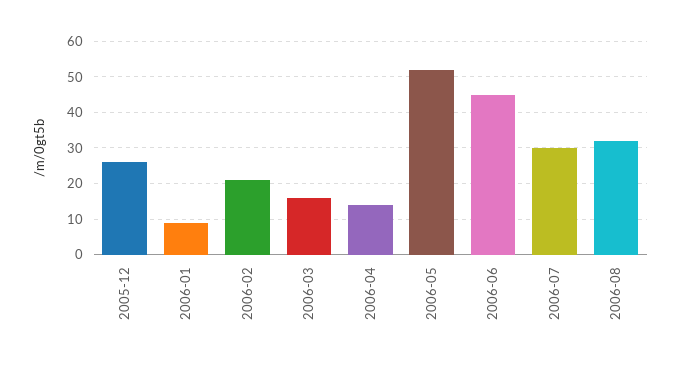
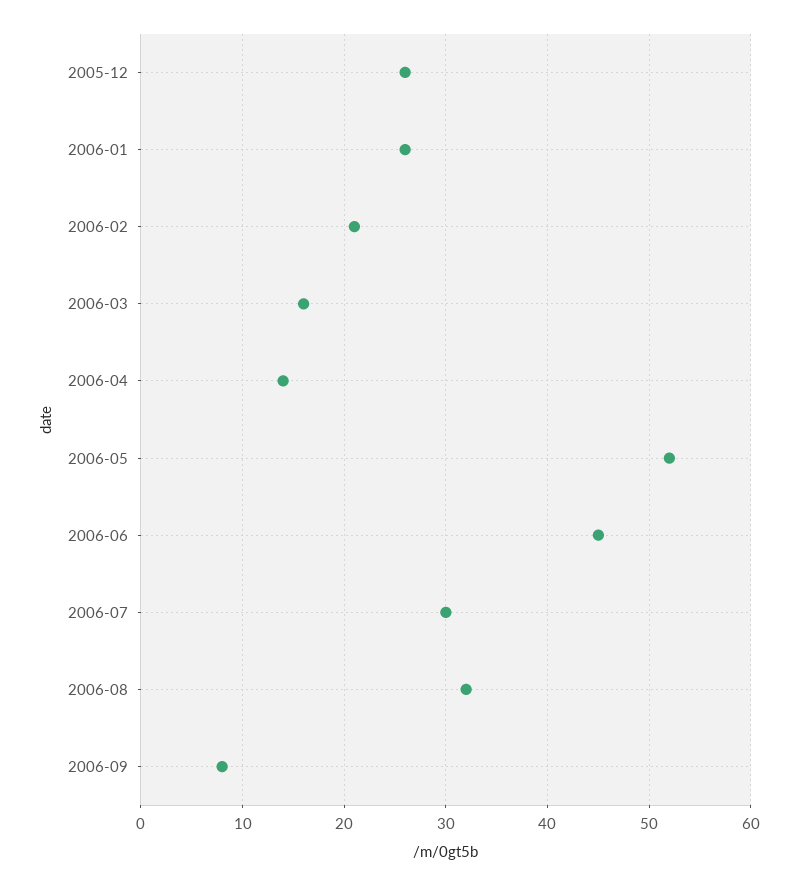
2006-01: 10 -> 26
2006-09: none -> 8

